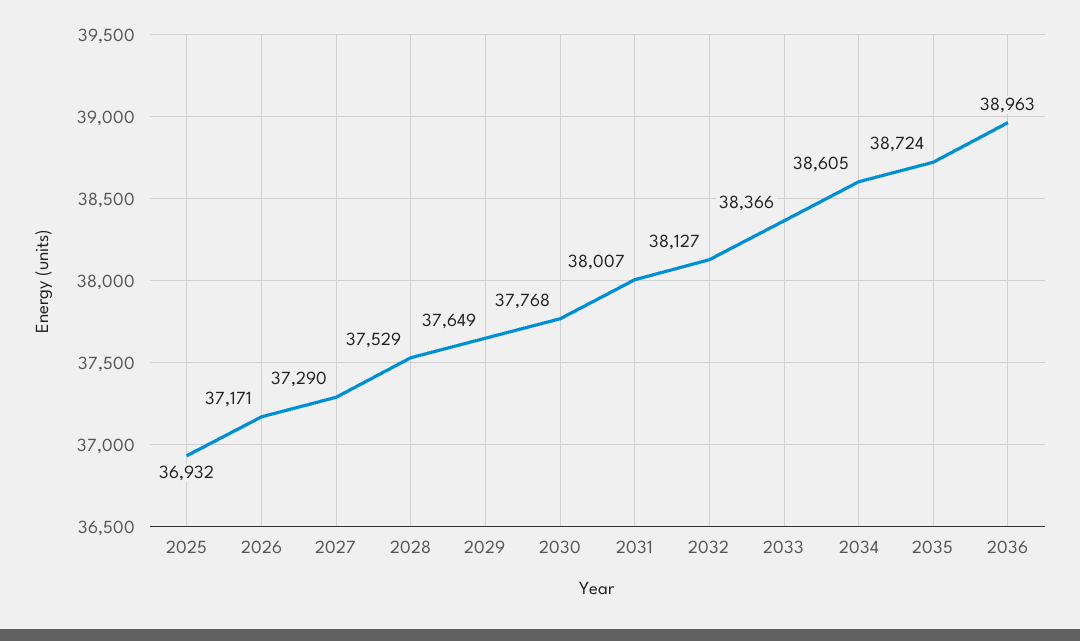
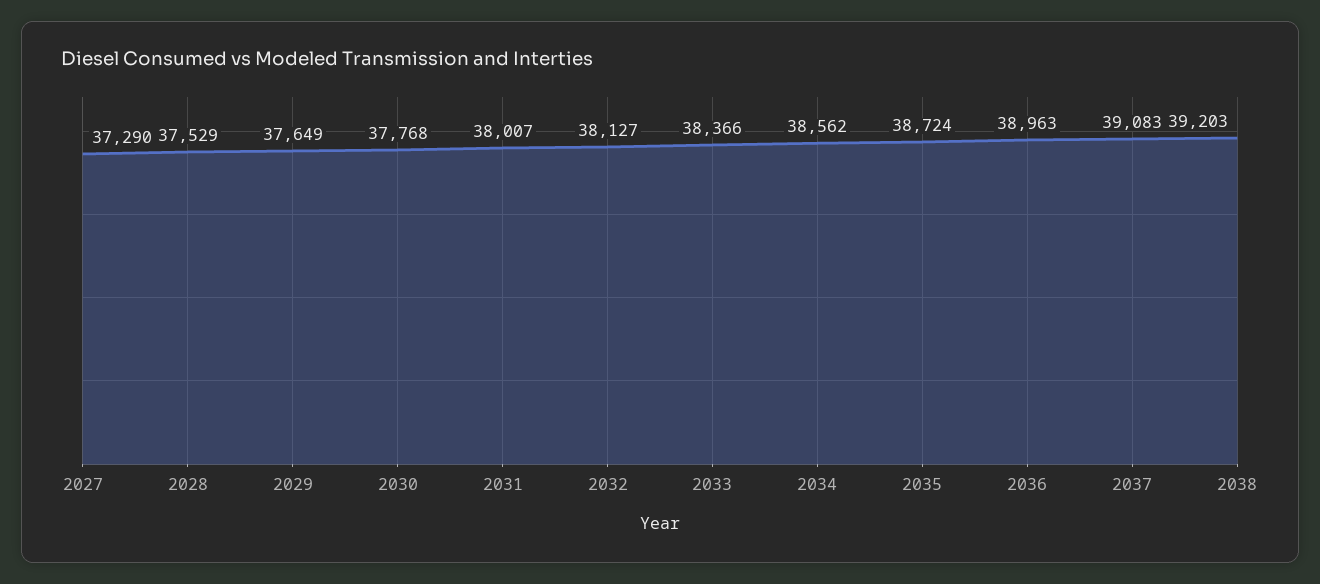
2025: 36932 -> none
2026: 37171 -> none
2034: 38605 -> 38562
2037: none -> 39083
2038: none -> 39203

